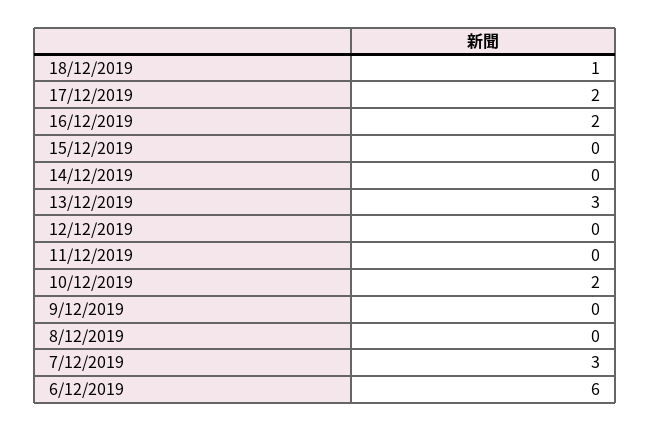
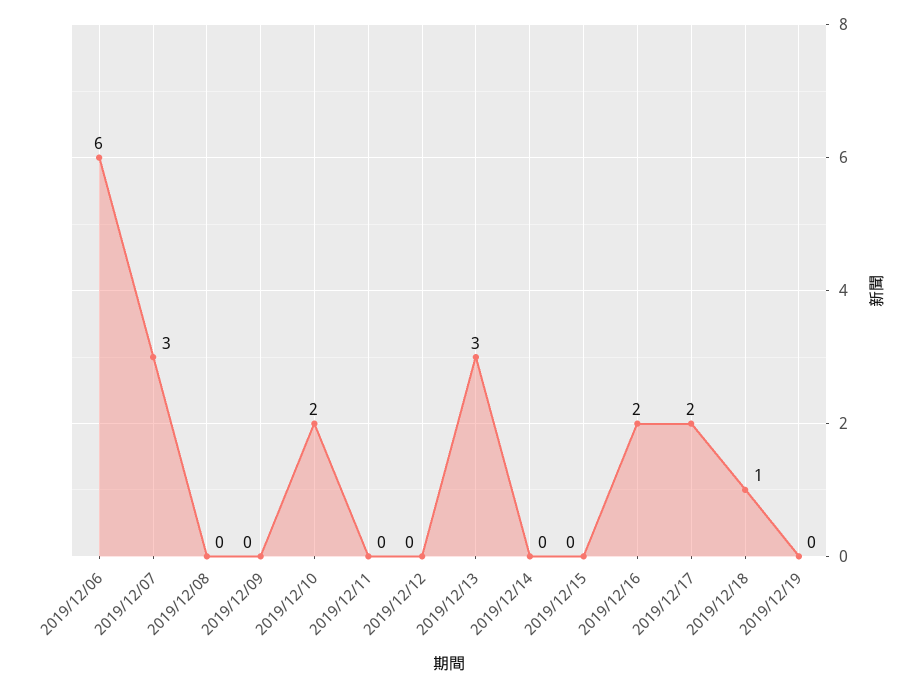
2019/12/19: none -> 0

